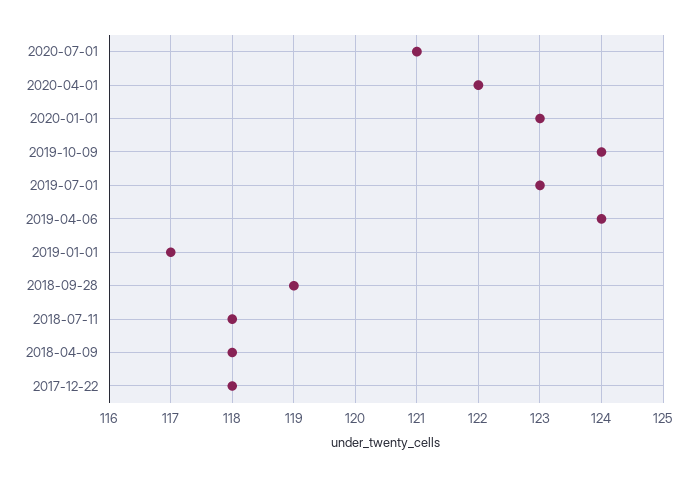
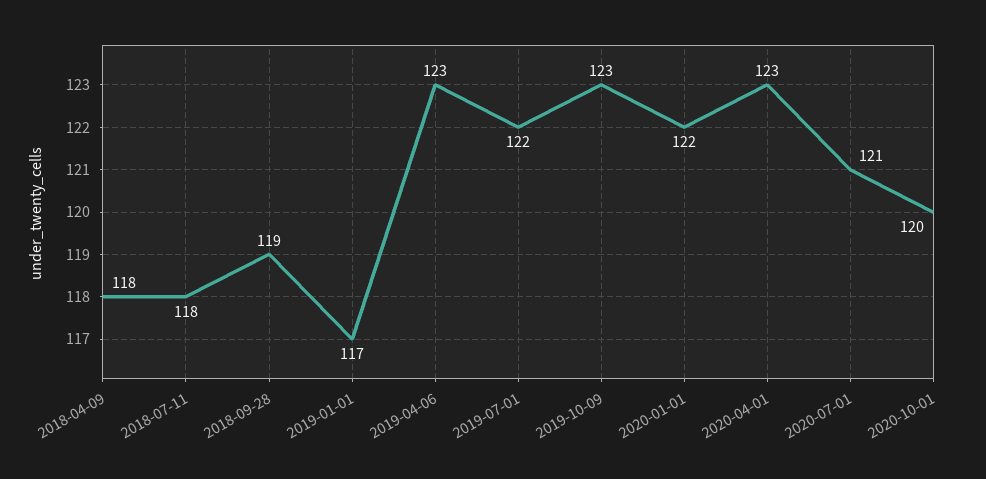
2020-04-01: 122 -> 123
2020-01-01: 123 -> 122
2019-10-09: 124 -> 123
2019-07-01: 123 -> 122
2019-04-06: 124 -> 123
2017-12-22: 118 -> none
2020-10-01: none -> 120

